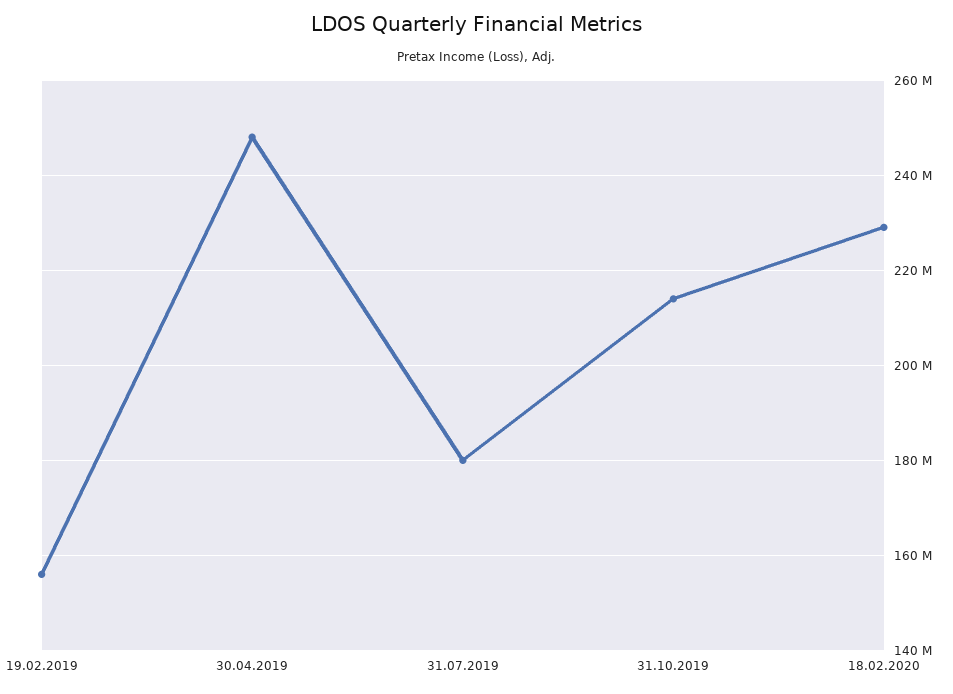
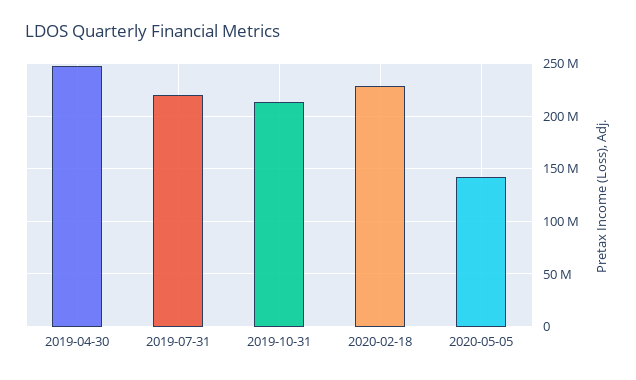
19.02.2019: 156000000 -> none
31.07.2019: 180000000 -> 220000000
2020-05-05: none -> 140000000

